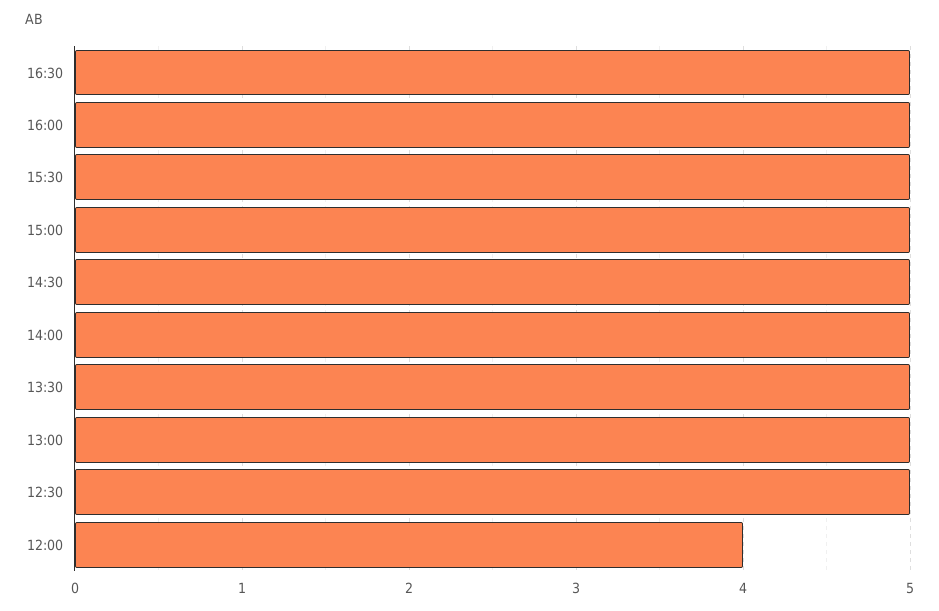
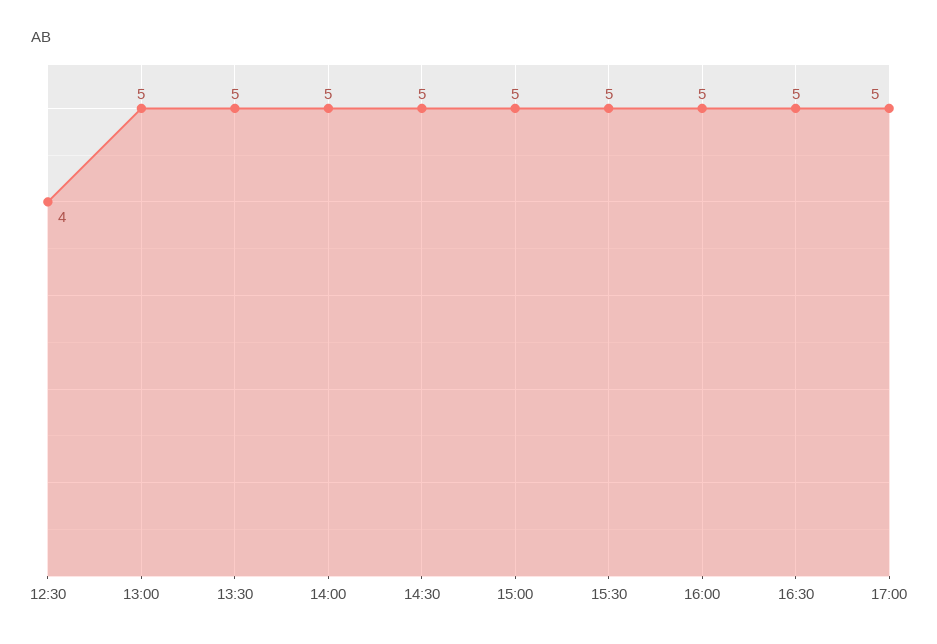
12:30: 5 -> 4
12:00: 4 -> none
17:00: none -> 5

